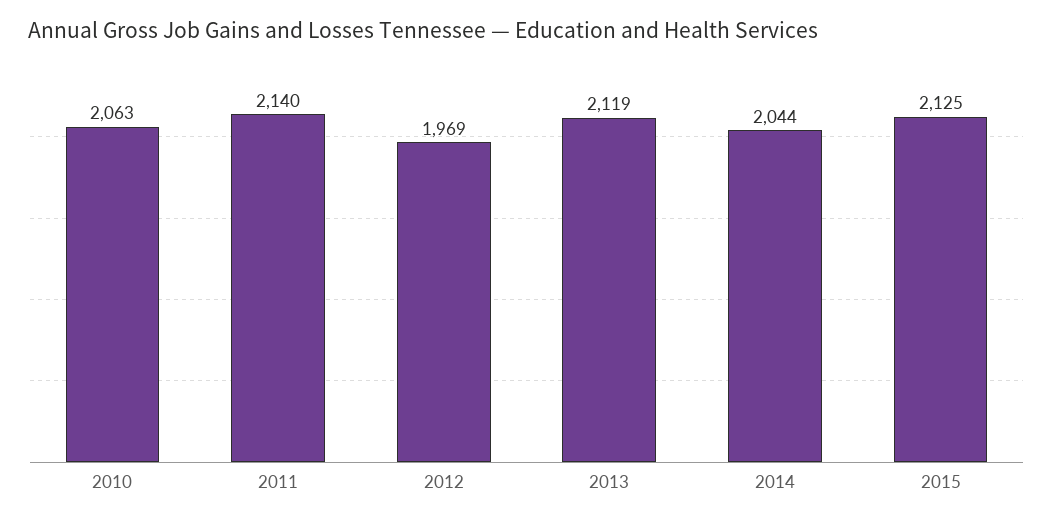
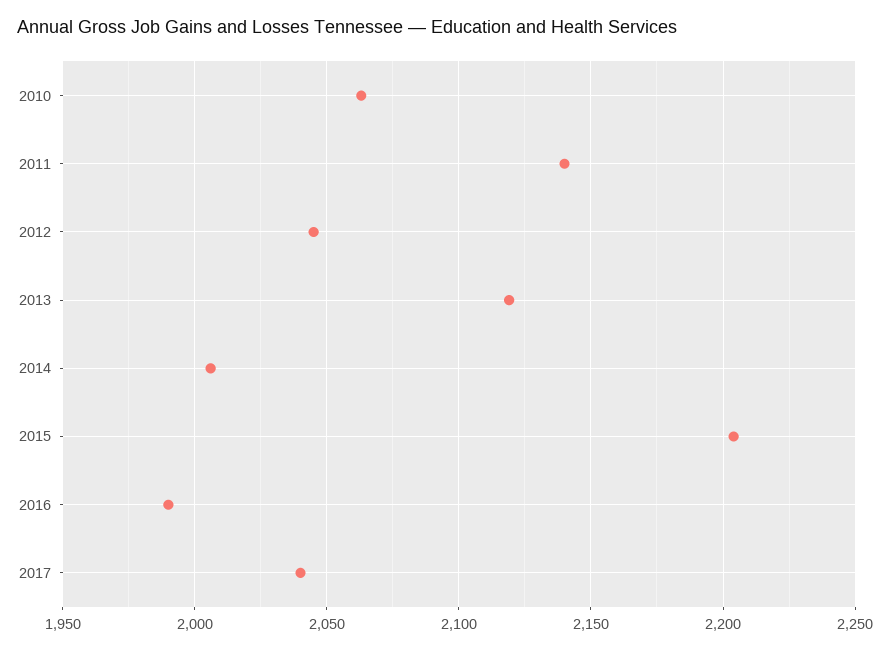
2012: 1969 -> 2045
2014: 2044 -> 2005
2015: 2125 -> 2205
2016: none -> 1990
2017: none -> 2040

